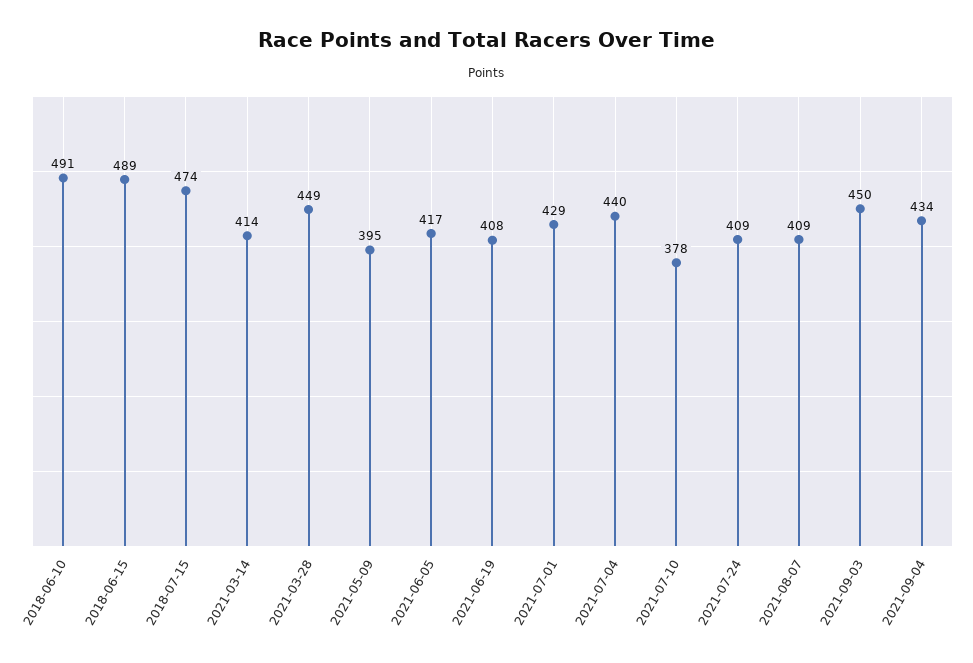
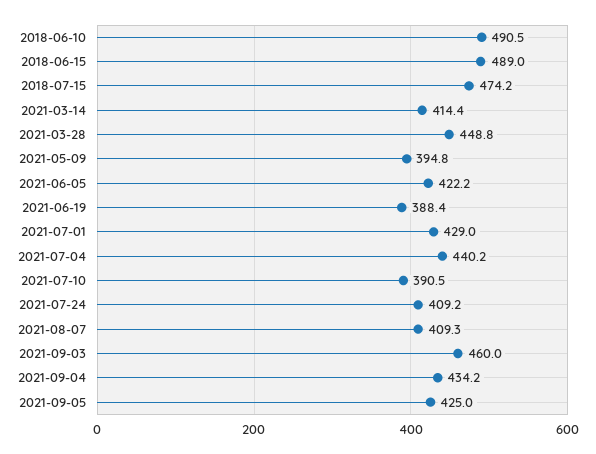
2021-06-05: 417 -> 422.2
2021-06-19: 408 -> 388.4
2021-07-10: 378 -> 390.5
2021-09-03: 450 -> 460
2021-09-05: none -> 425

